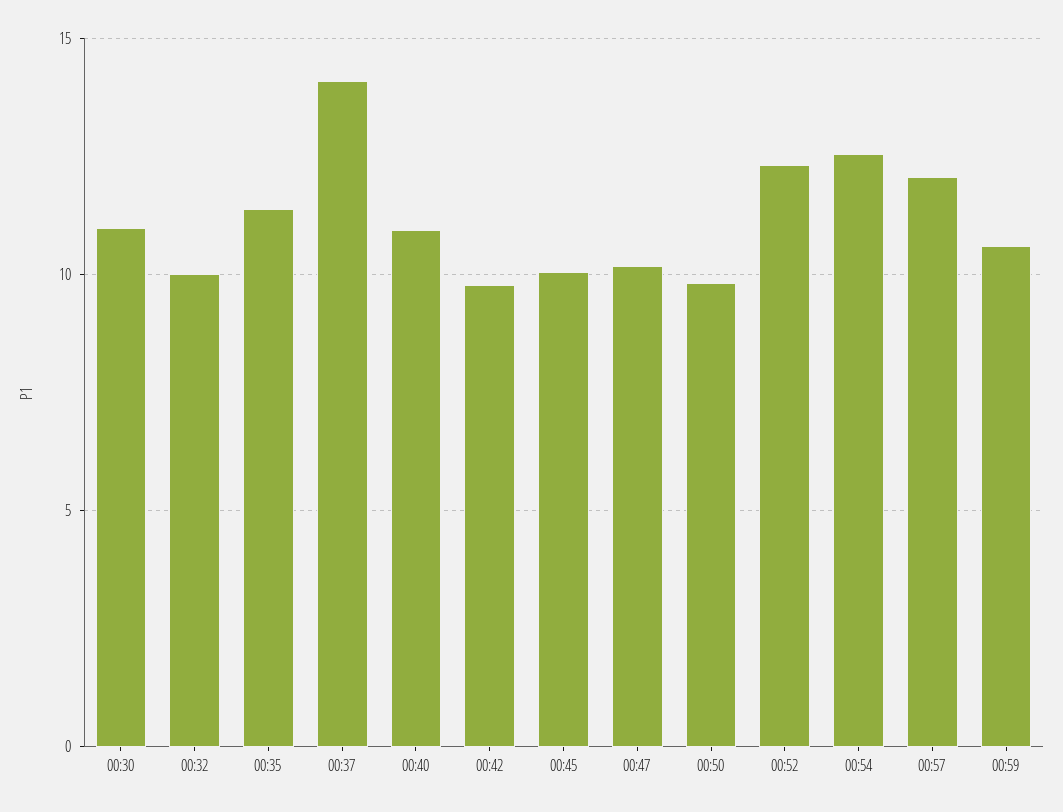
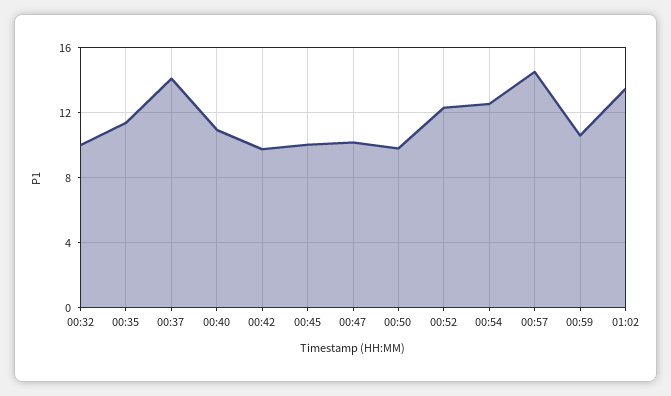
00:30: 11 -> none
00:57: 12 -> 14.5
01:02: none -> 13.5

